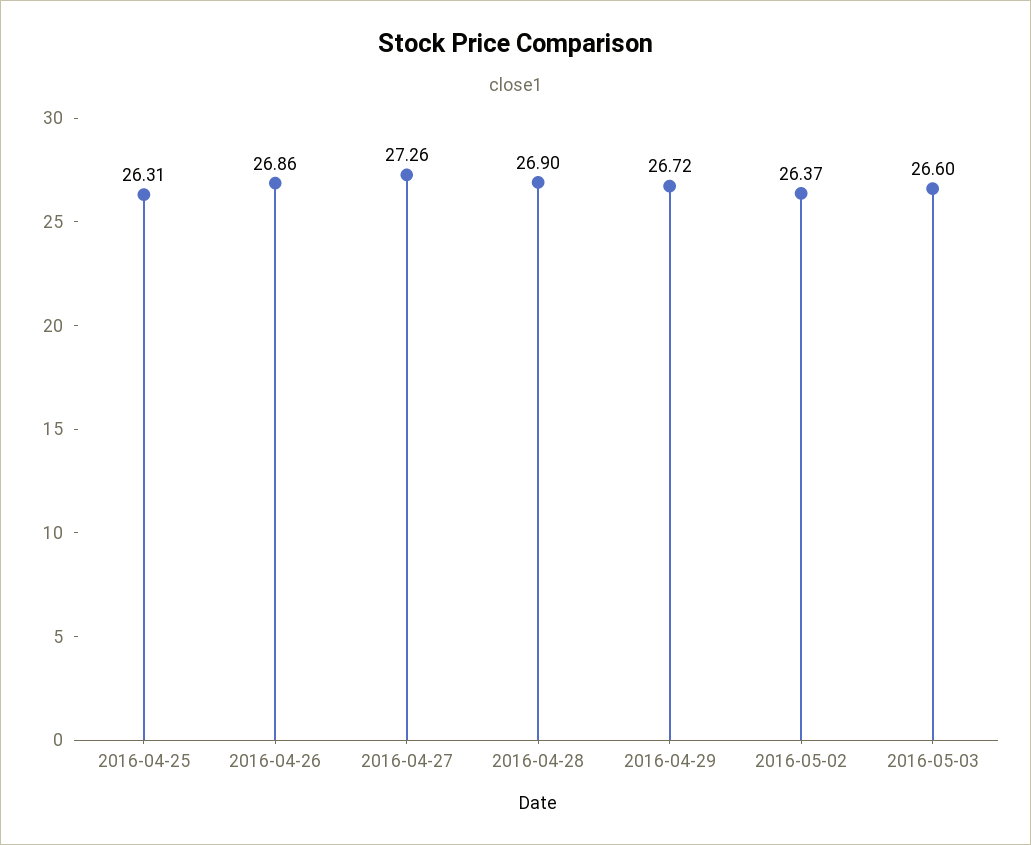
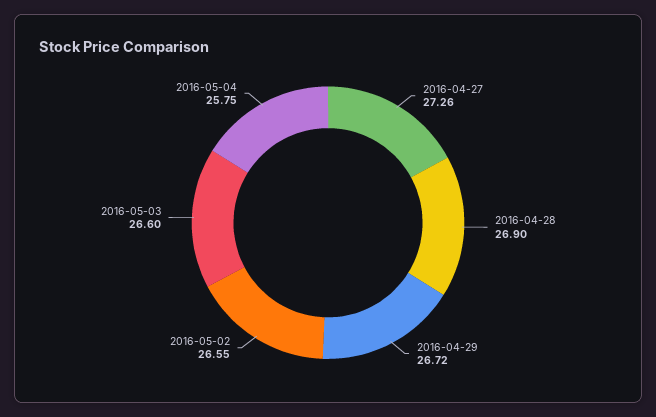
2016-04-25: 26.31 -> none
2016-04-26: 26.86 -> none
2016-05-02: 26.37 -> 26.55
2016-05-04: none -> 25.75

